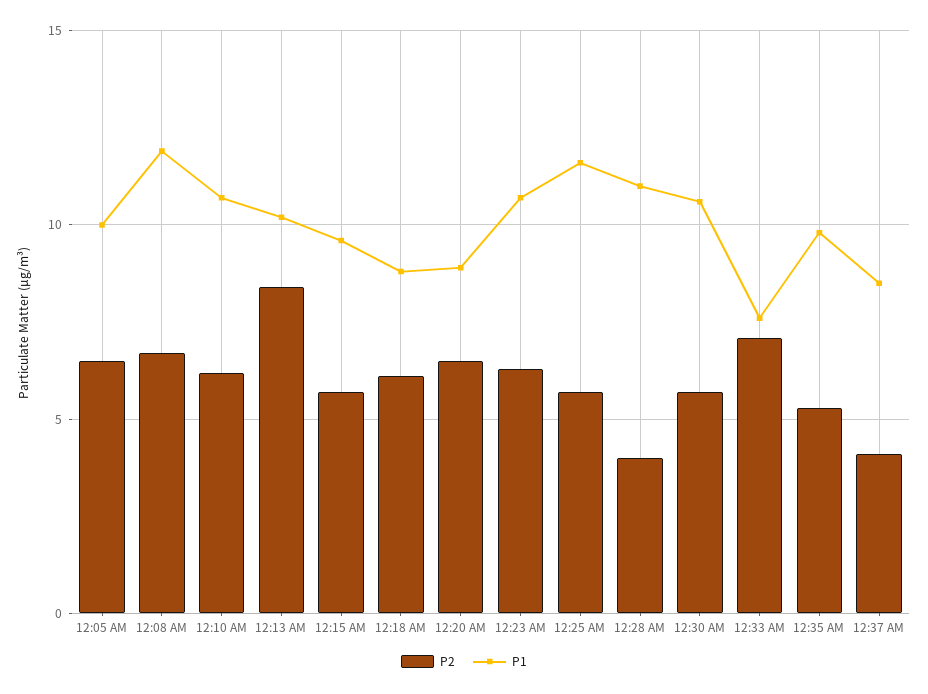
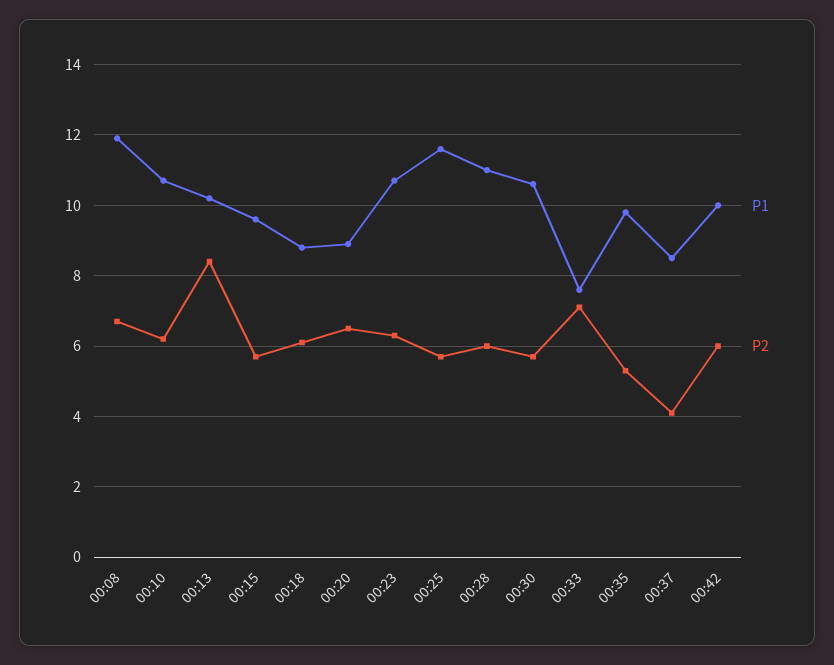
P2, 12:05 AM: 6.5 -> none
P1, 12:05 AM: 10 -> none
P2, 12:28 AM: 4 -> 6
P1, 00:42: none -> 10
P2, 00:42: none -> 6

